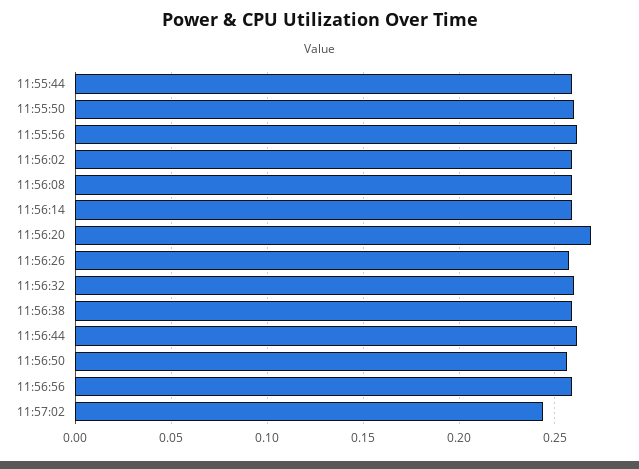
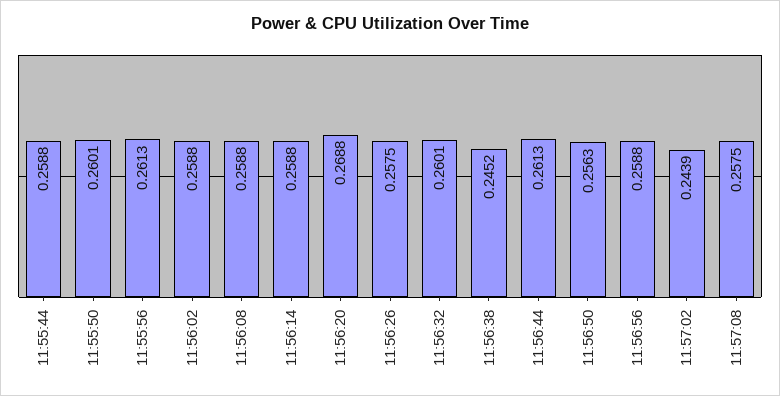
11:56:38: 0.26 -> 0.2452
11:57:08: none -> 0.2575

